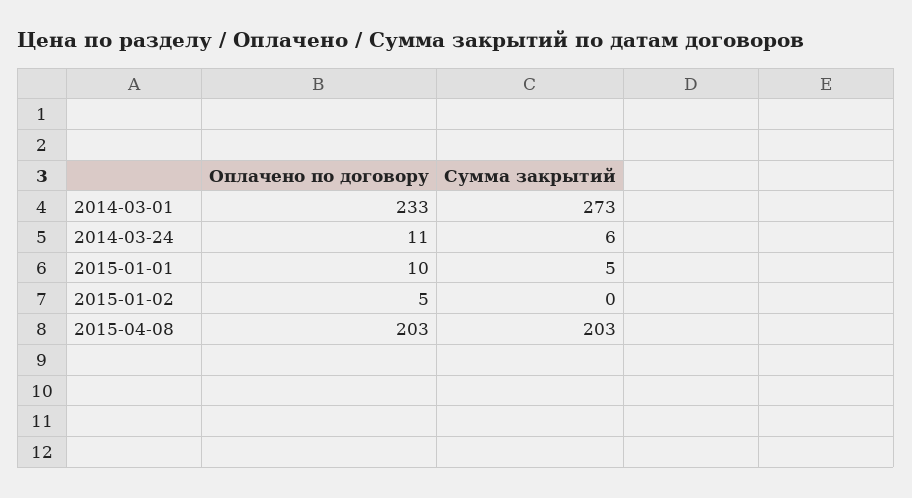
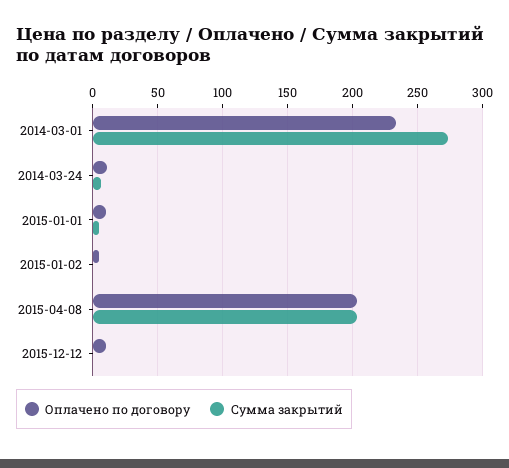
Оплачено по договору, 2015-12-12: none -> 10
Сумма закрытий, 2015-12-12: none -> 0

